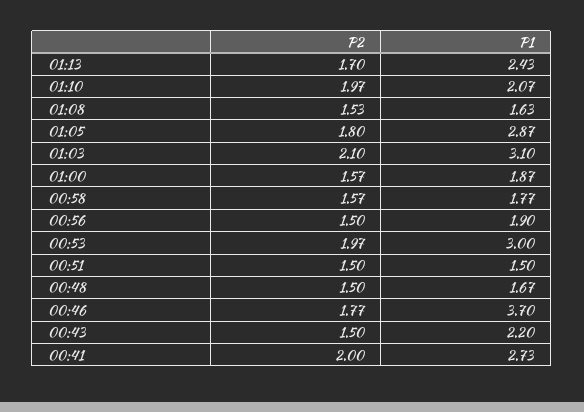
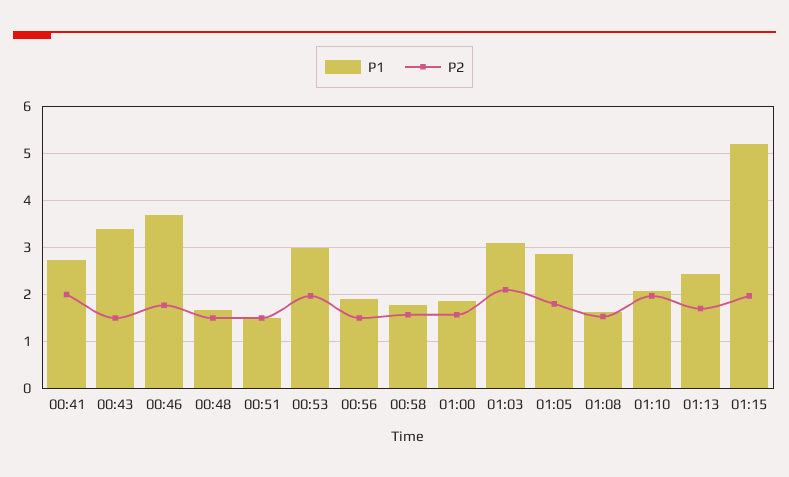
P1, 00:43: 2.2 -> 3.4
P1, 01:15: none -> 5.2
P2, 01:15: none -> 2

